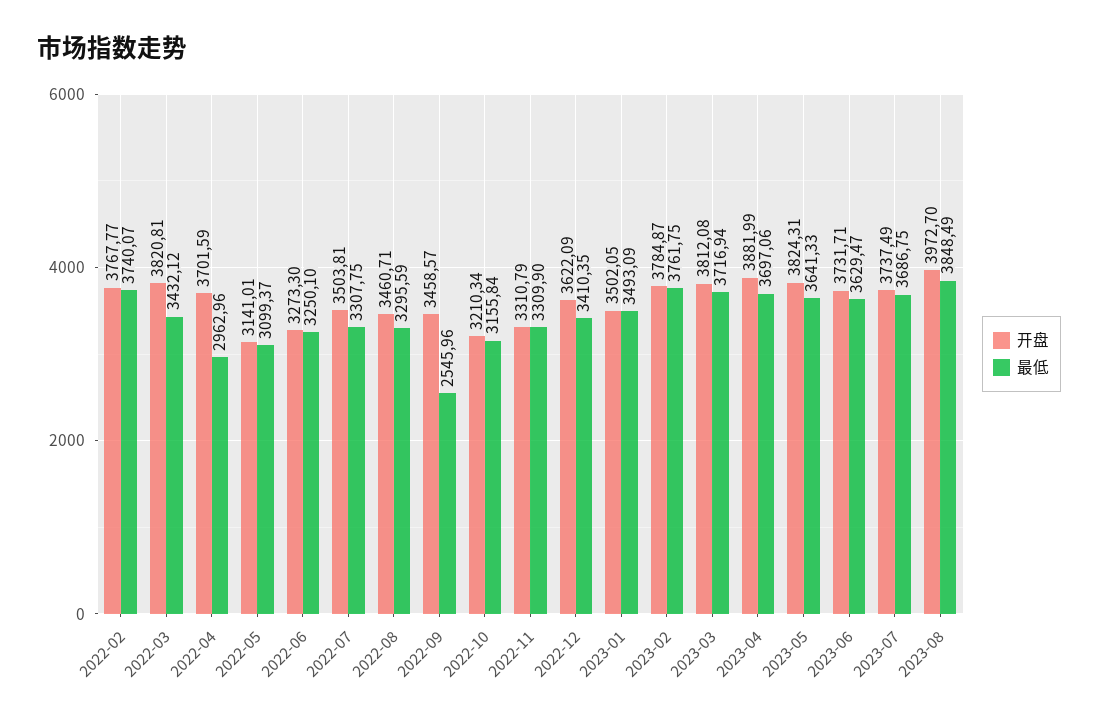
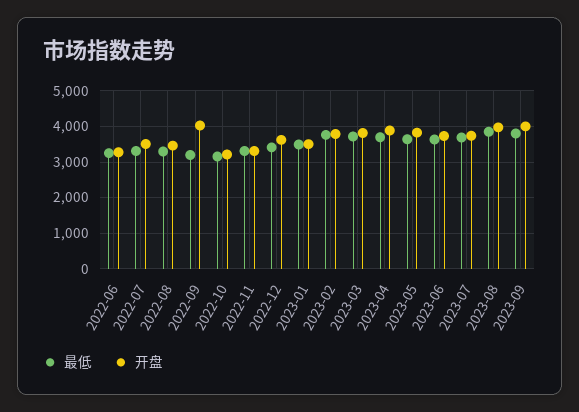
开盘, 2022-02: 3767.77 -> none
最低, 2022-02: 3740.07 -> none
开盘, 2022-03: 3820.81 -> none
最低, 2022-03: 3432.12 -> none
开盘, 2022-04: 3701.59 -> none
最低, 2022-04: 2962.96 -> none
开盘, 2022-05: 3141.01 -> none
最低, 2022-05: 3099.37 -> none
开盘, 2022-09: 3458.57 -> 4000
最低, 2022-09: 2545.96 -> 3200
最低, 2023-09: none -> 3800
开盘, 2023-09: none -> 4000

